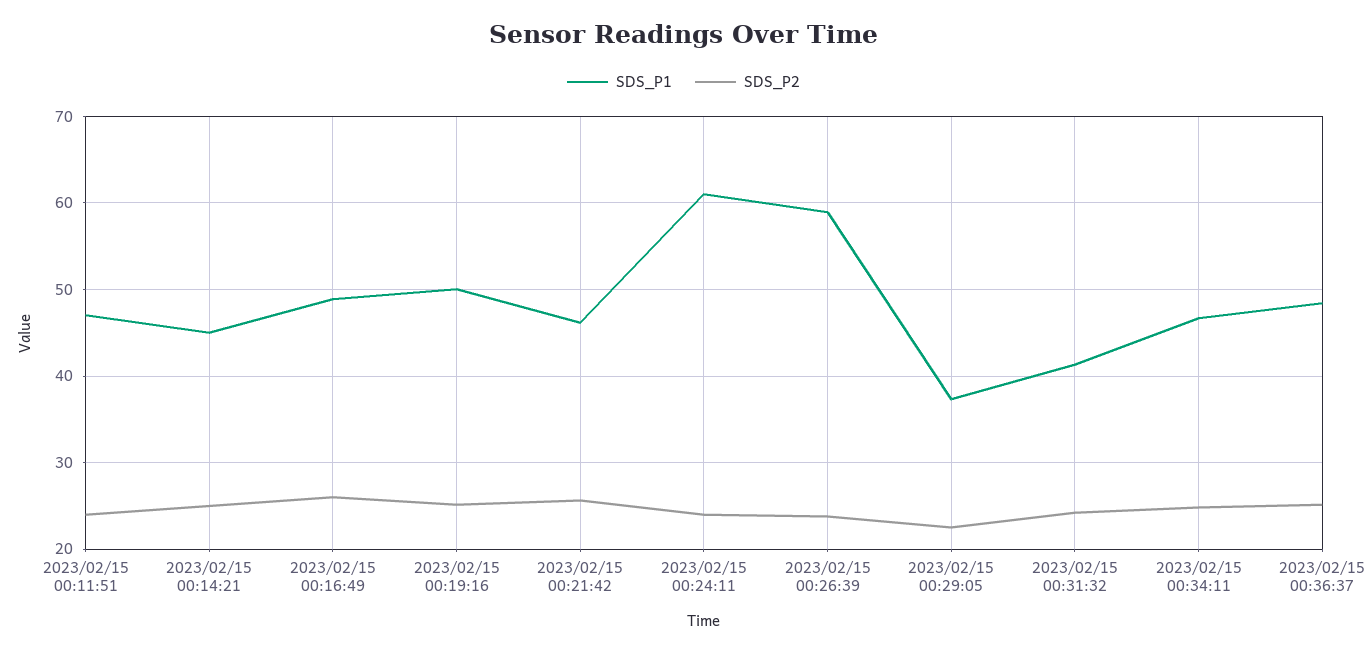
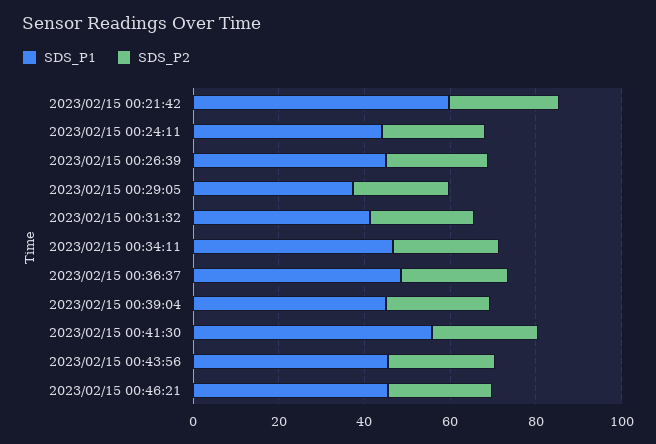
SDS_P1, 2023/02/15 00:11:51: 47 -> none
SDS_P2, 2023/02/15 00:11:51: 24 -> none
SDS_P1, 2023/02/15 00:14:21: 45 -> none
SDS_P2, 2023/02/15 00:14:21: 25 -> none
SDS_P1, 2023/02/15 00:16:49: 49 -> none
SDS_P2, 2023/02/15 00:16:49: 26 -> none
SDS_P1, 2023/02/15 00:19:16: 50 -> none
SDS_P2, 2023/02/15 00:19:16: 25 -> none
SDS_P1, 2023/02/15 00:21:42: 46 -> 60
SDS_P1, 2023/02/15 00:24:11: 61 -> 45
SDS_P1, 2023/02/15 00:26:39: 59 -> 45
SDS_P1, 2023/02/15 00:39:04: none -> 45
SDS_P2, 2023/02/15 00:39:04: none -> 25
SDS_P1, 2023/02/15 00:41:30: none -> 55
SDS_P2, 2023/02/15 00:41:30: none -> 25
SDS_P1, 2023/02/15 00:43:56: none -> 45
SDS_P2, 2023/02/15 00:43:56: none -> 25
SDS_P1, 2023/02/15 00:46:21: none -> 45
SDS_P2, 2023/02/15 00:46:21: none -> 25

